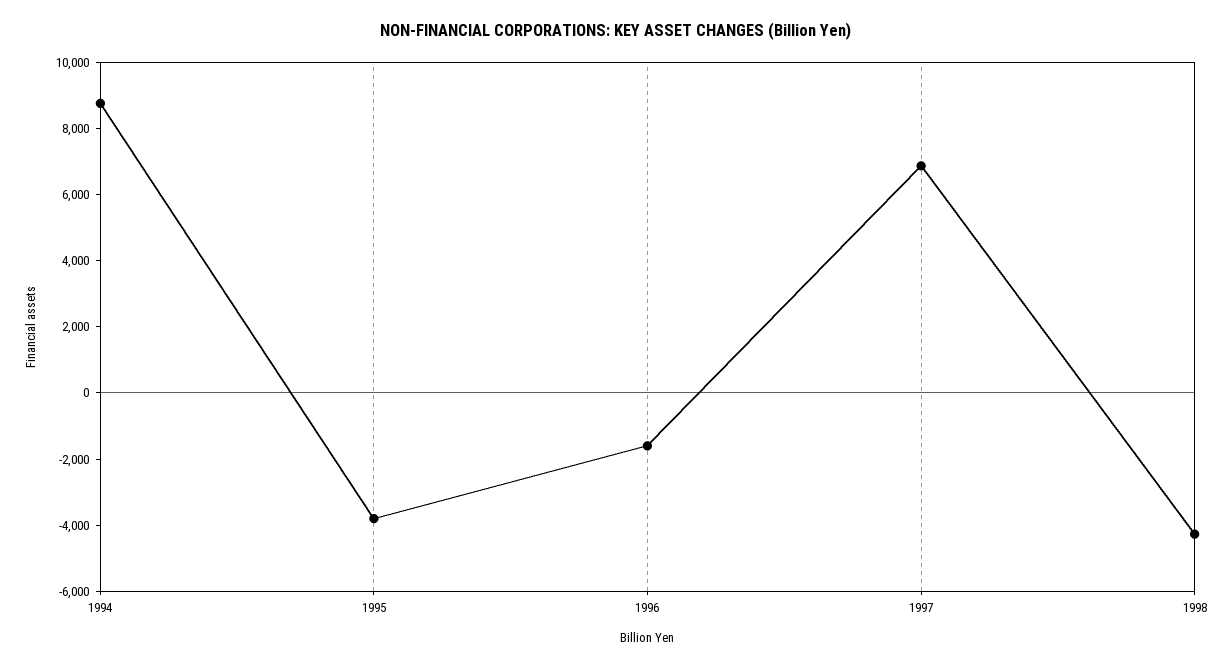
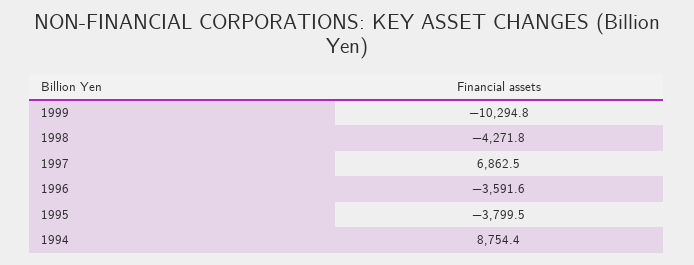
1996: -1500 -> -3591.6
1999: none -> -10294.8

